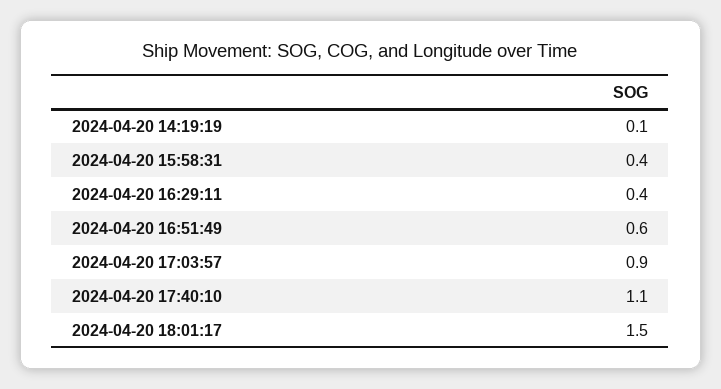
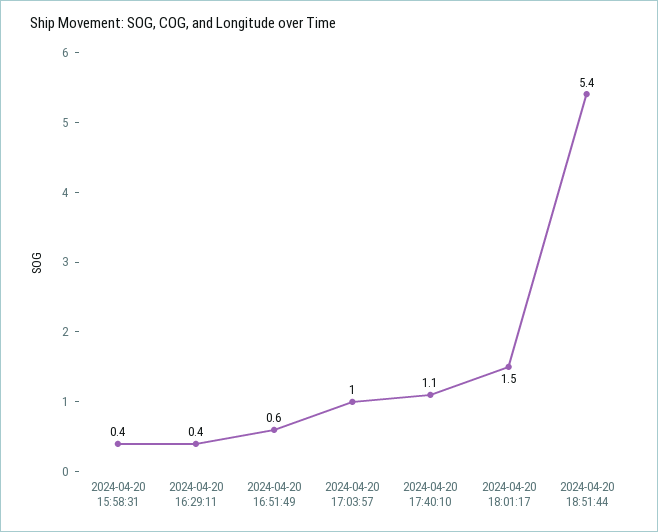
2024-04-20 14:19:19: 0.1 -> none
2024-04-20 17:03:57: 0.9 -> 1
2024-04-20 18:51:44: none -> 5.4

